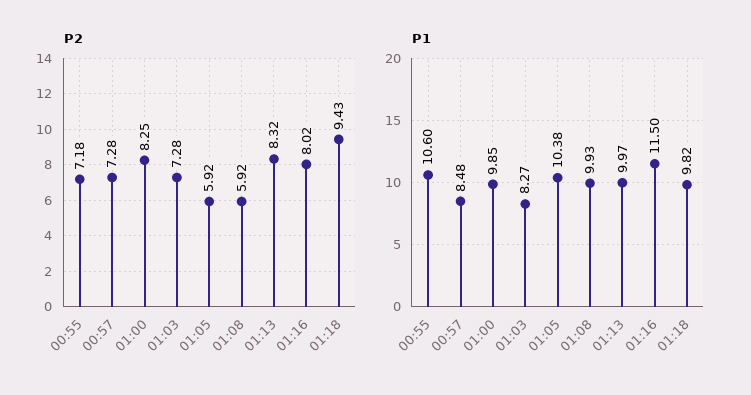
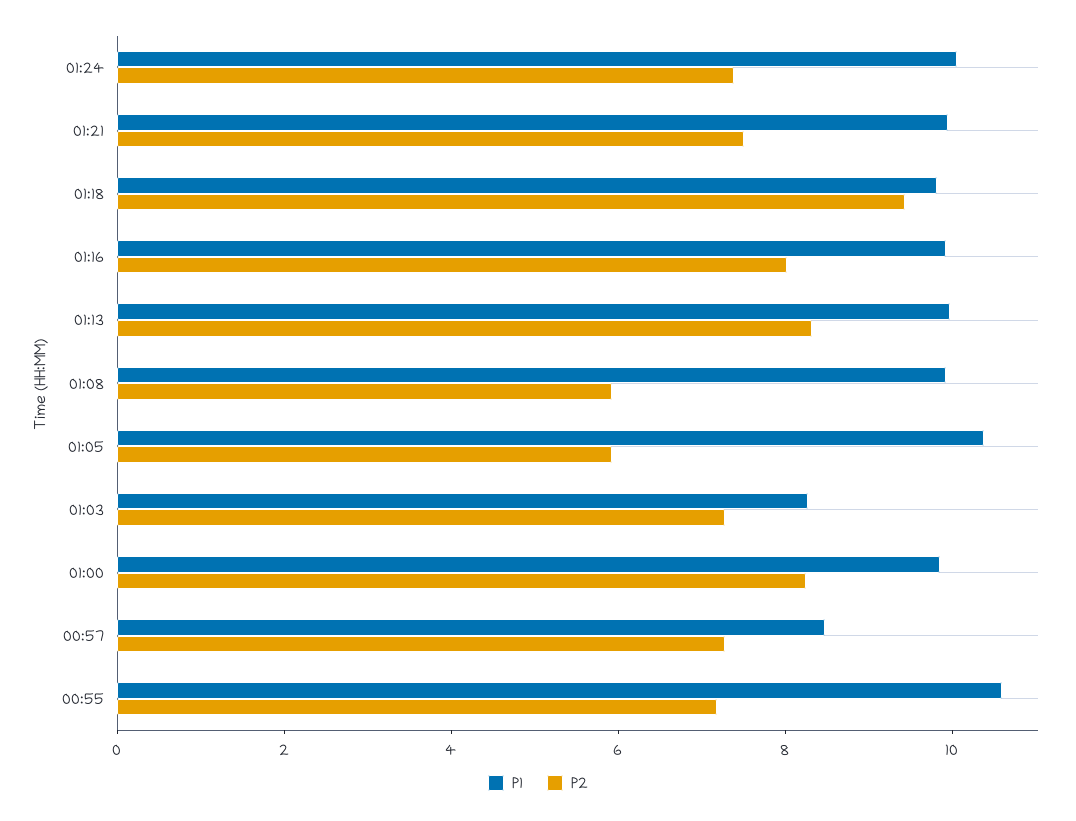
P1, 01:16: 11.5 -> 10
P1, 01:24: none -> 10
P2, 01:24: none -> 7.5
P1, 01:21: none -> 10
P2, 01:21: none -> 7.5

